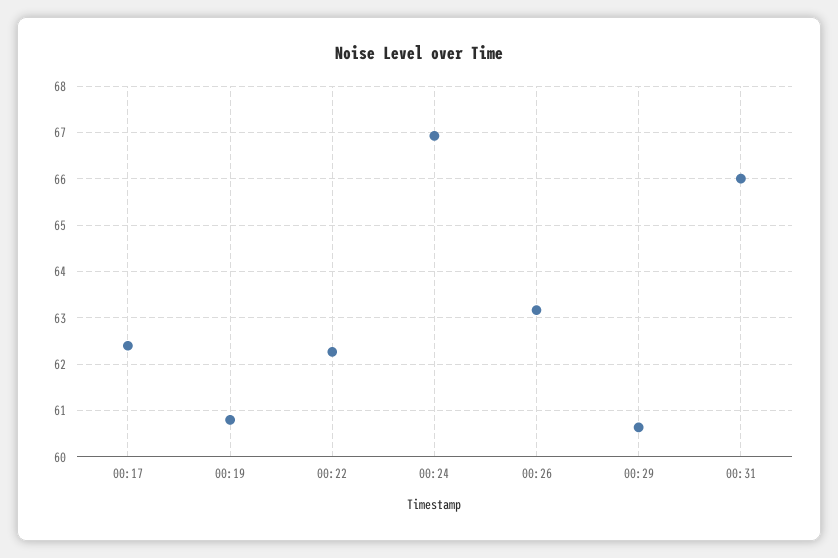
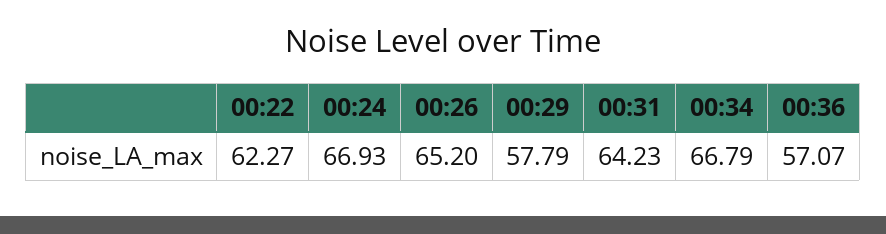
00:17: 62.4 -> none
00:19: 60.8 -> none
00:26: 63.2 -> 65.2
00:29: 60.6 -> 57.79
00:31: 66 -> 64.23
00:34: none -> 66.79
00:36: none -> 57.07

